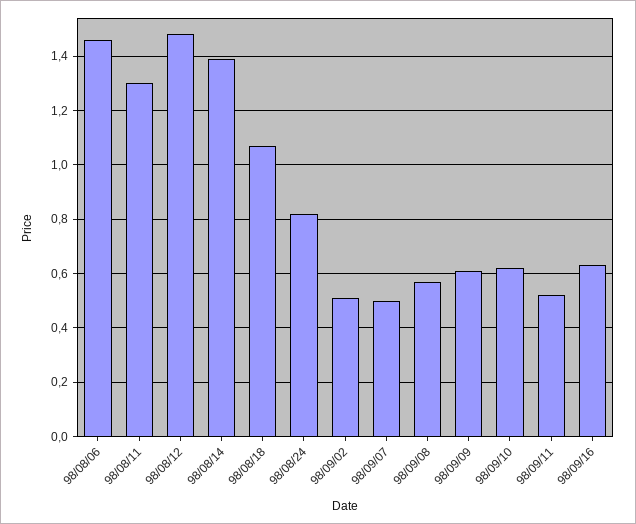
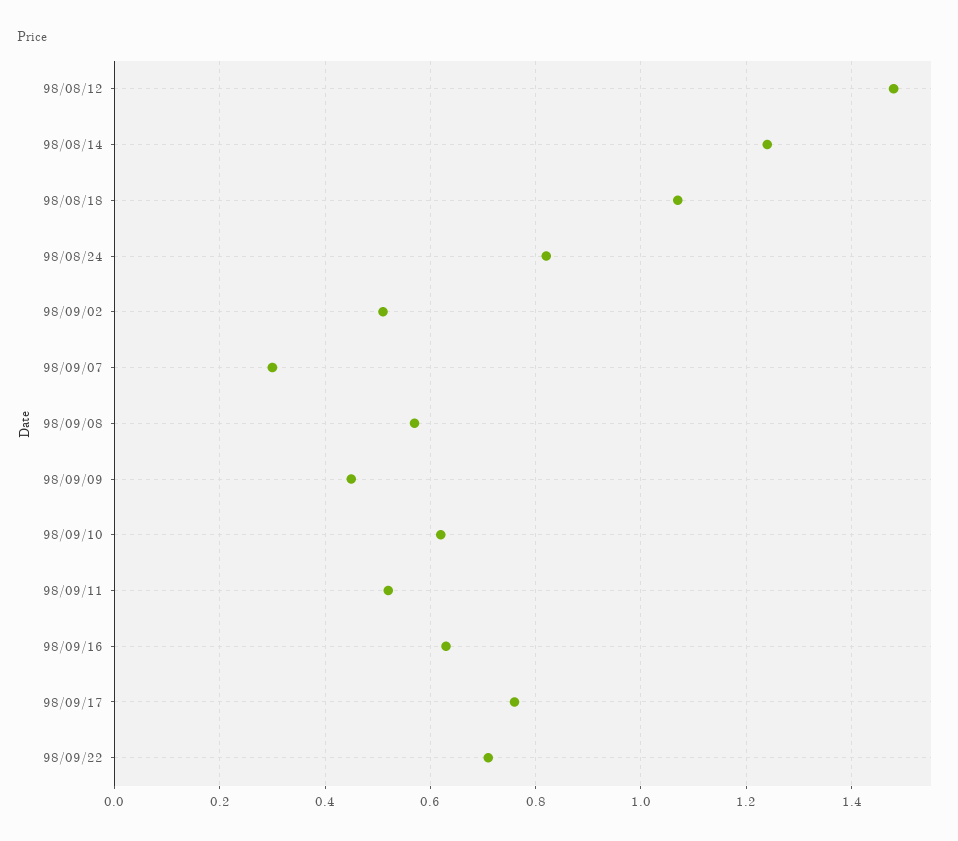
98/08/06: 1.45 -> none
98/08/11: 1.3 -> none
98/08/14: 1.4 -> 1.25
98/09/07: 0.5 -> 0.3
98/09/09: 0.6 -> 0.45
98/09/17: none -> 0.75
98/09/22: none -> 0.7

